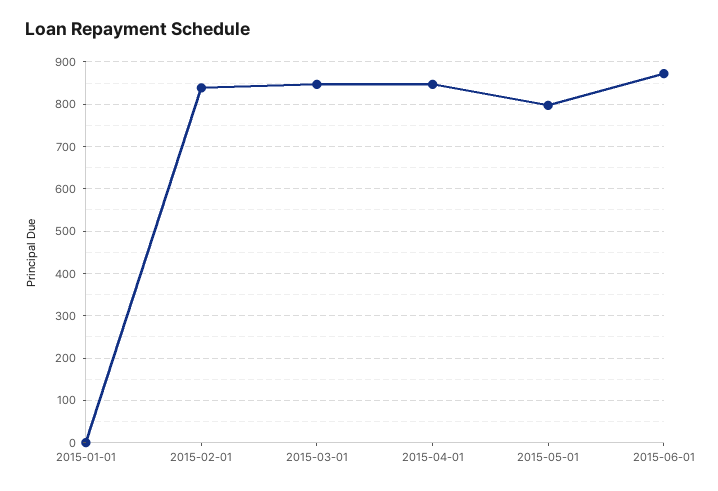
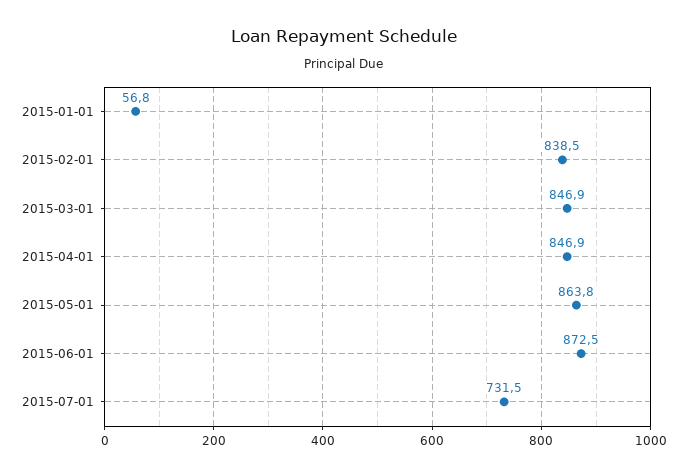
2015-01-01: 0 -> 56.8
2015-05-01: 800 -> 863.8
2015-07-01: none -> 731.5

